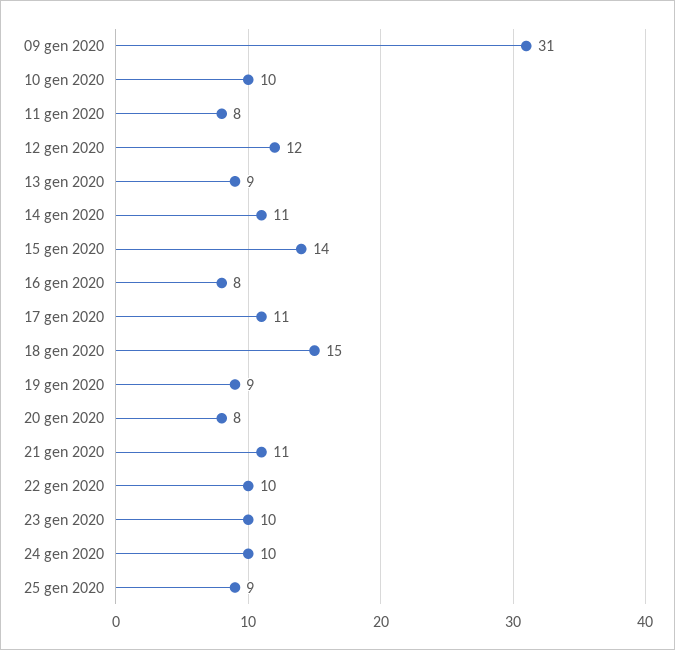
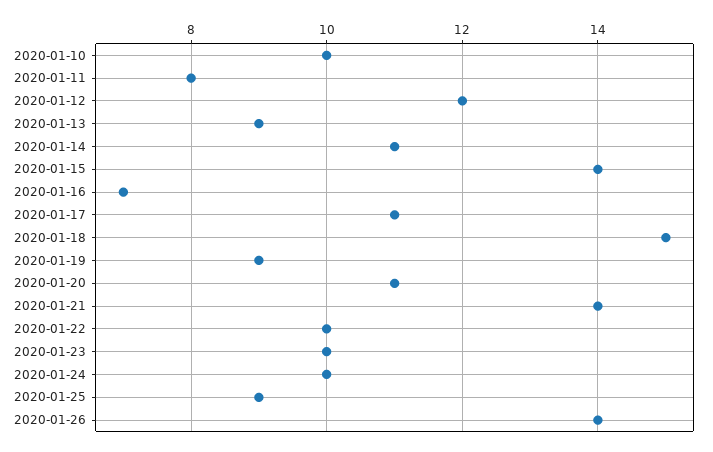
09 gen 2020: 31 -> none
16 gen 2020: 8 -> 7
20 gen 2020: 8 -> 11
21 gen 2020: 11 -> 14
2020-01-26: none -> 14

